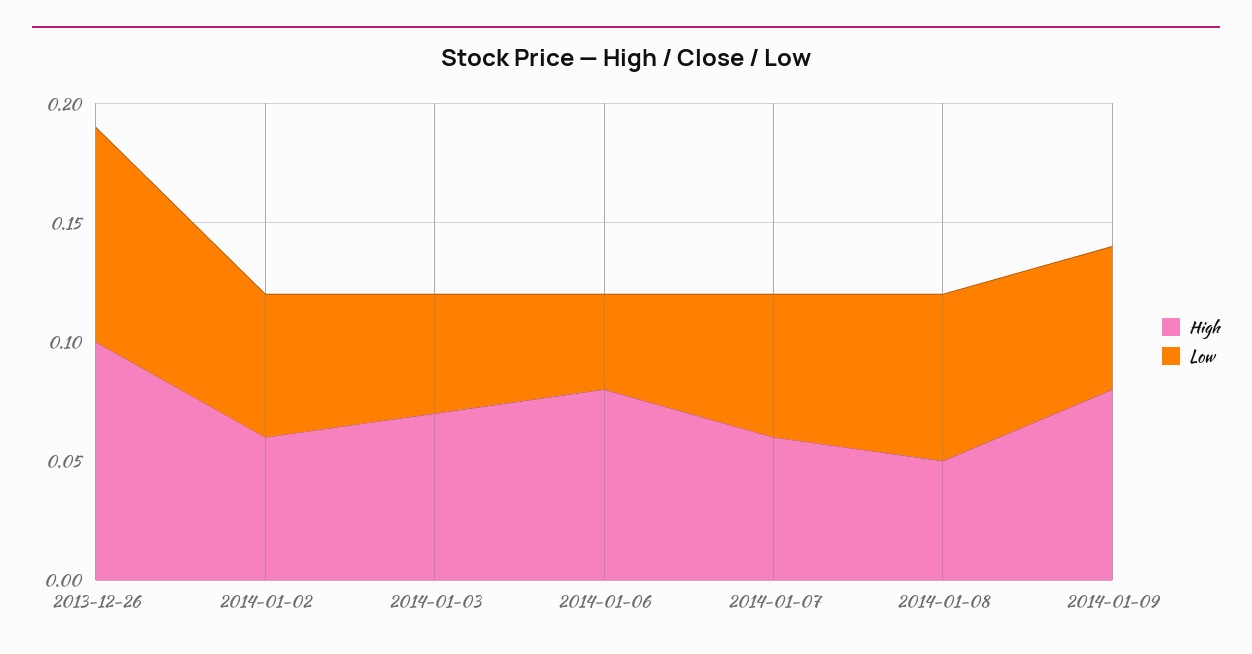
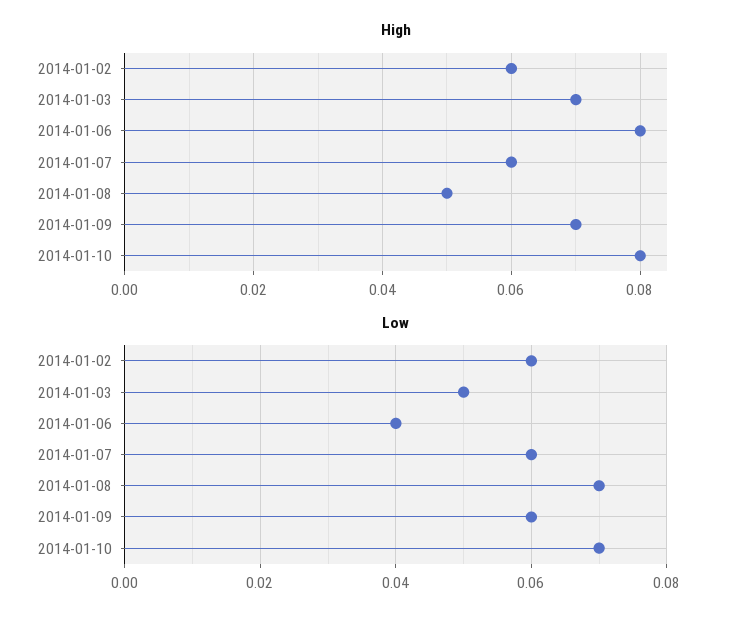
High, 2013-12-26: 0.1 -> none
Low, 2013-12-26: 0.09 -> none
High, 2014-01-09: 0.08 -> 0.07
High, 2014-01-10: none -> 0.08
Low, 2014-01-10: none -> 0.07

